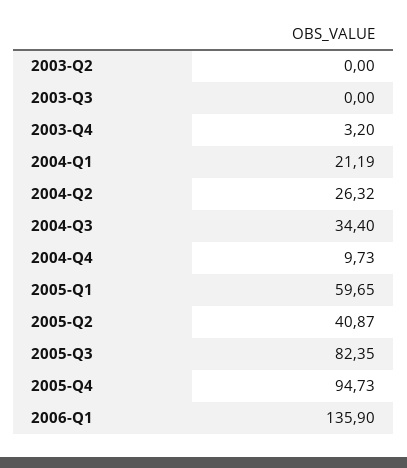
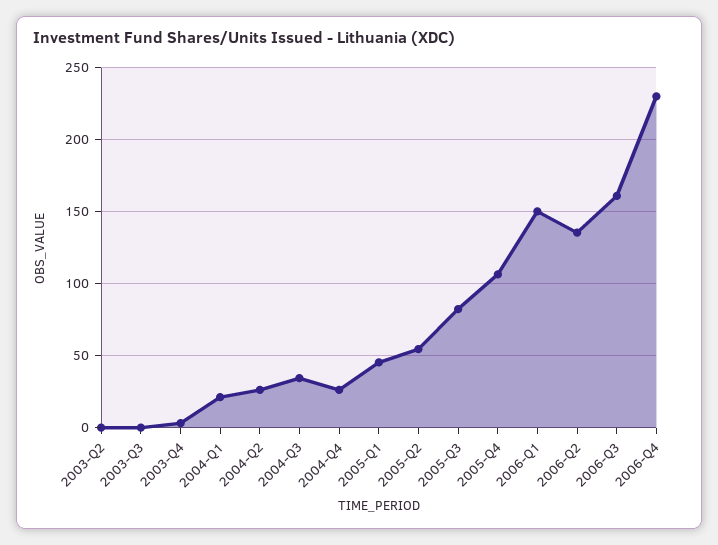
2004-Q4: 9.73 -> 25
2005-Q1: 59.65 -> 45
2005-Q2: 40.87 -> 55
2005-Q4: 94.73 -> 105
2006-Q1: 135.9 -> 150
2006-Q2: none -> 135
2006-Q3: none -> 160
2006-Q4: none -> 230

